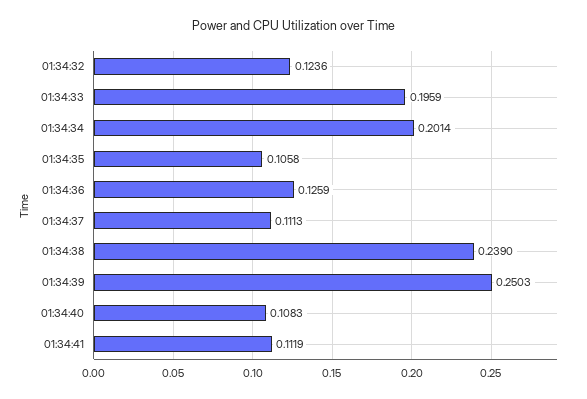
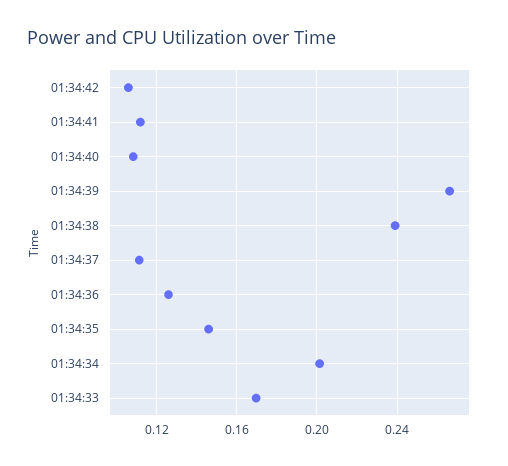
01:34:32: 0.1236 -> none
01:34:33: 0.1959 -> 0.17
01:34:35: 0.1058 -> 0.145
01:34:39: 0.2503 -> 0.265
01:34:42: none -> 0.105

